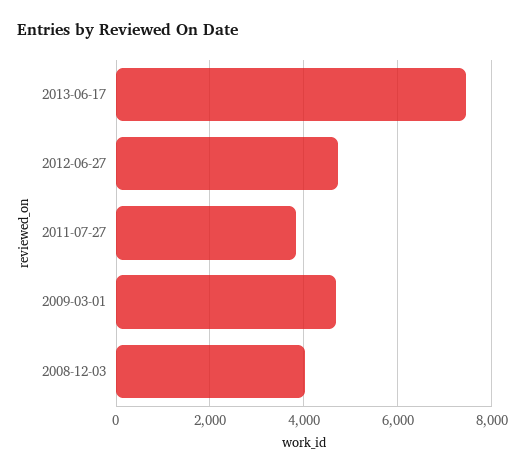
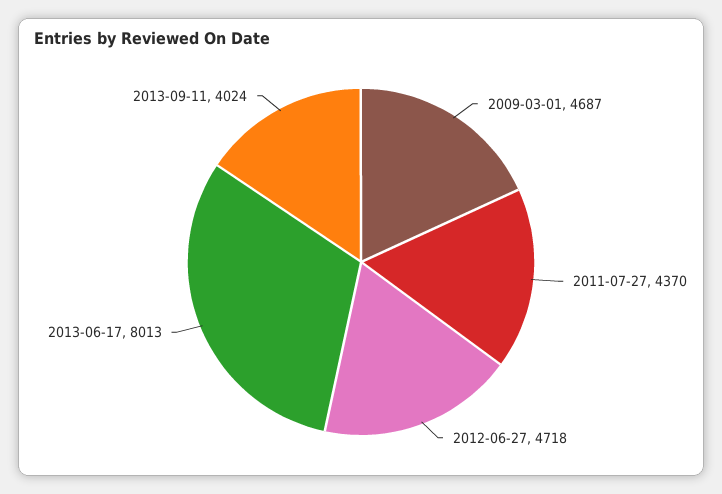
2013-06-17: 7400 -> 8013
2011-07-27: 3800 -> 4370
2008-12-03: 4000 -> none
2013-09-11: none -> 4024

